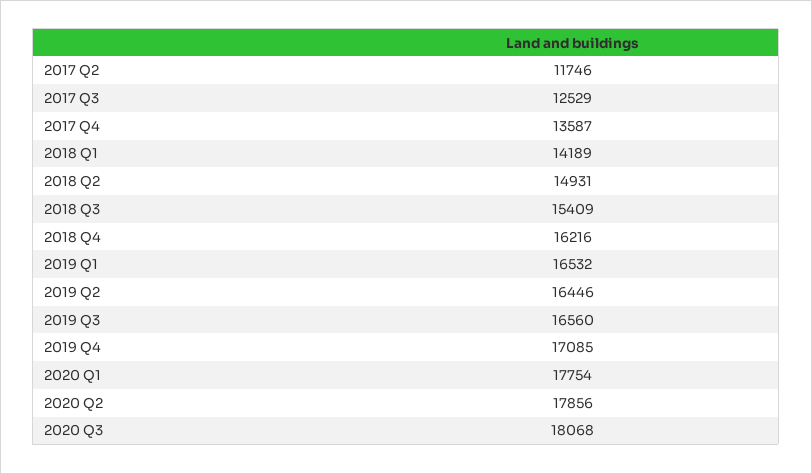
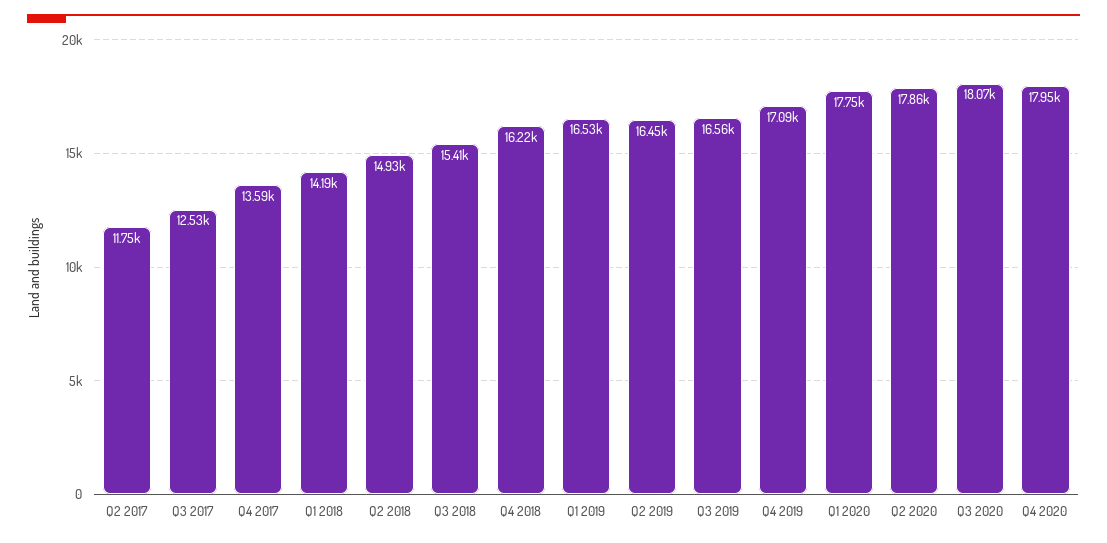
Q4 2020: none -> 17950

